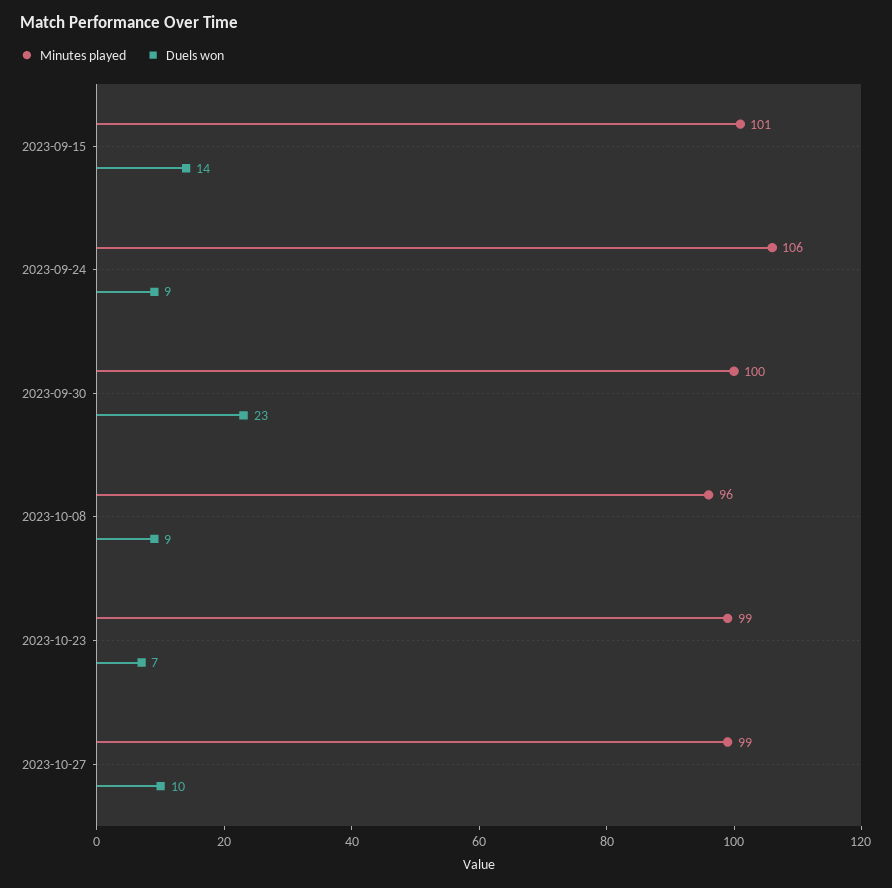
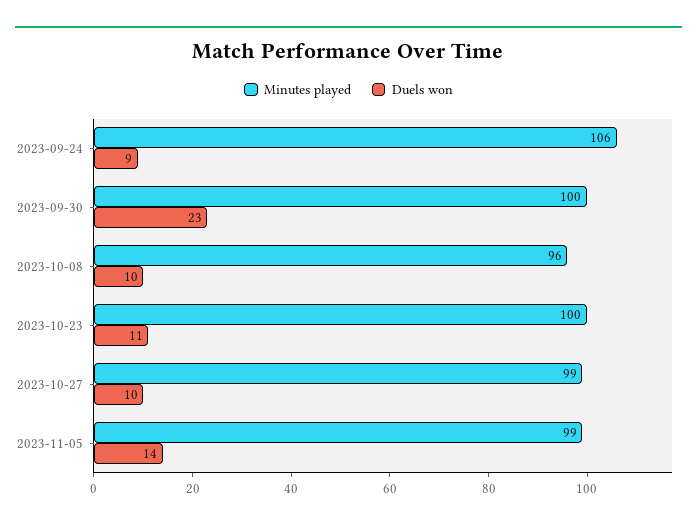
Minutes played, 2023-09-15: 101 -> none
Duels won, 2023-09-15: 14 -> none
Duels won, 2023-10-08: 9 -> 10
Minutes played, 2023-10-23: 99 -> 100
Duels won, 2023-10-23: 7 -> 11
Minutes played, 2023-11-05: none -> 99
Duels won, 2023-11-05: none -> 14

